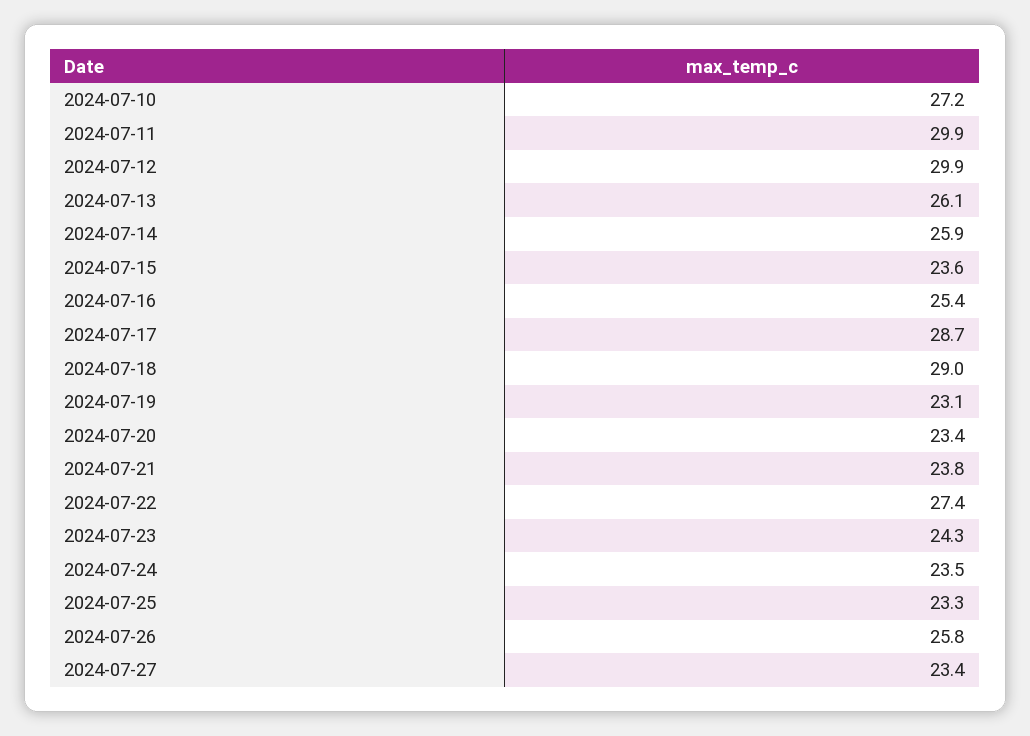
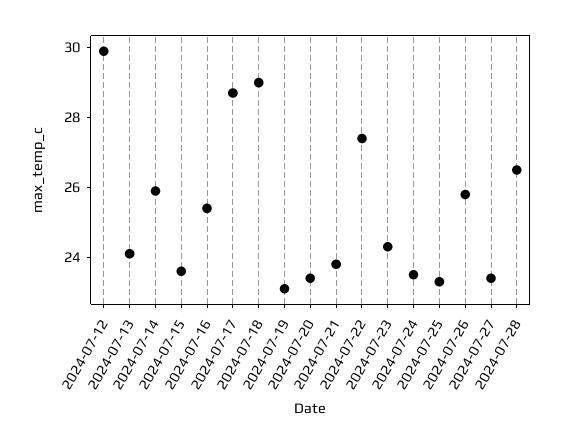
2024-07-10: 27.2 -> none
2024-07-11: 29.9 -> none
2024-07-13: 26.1 -> 24
2024-07-28: none -> 26.5

